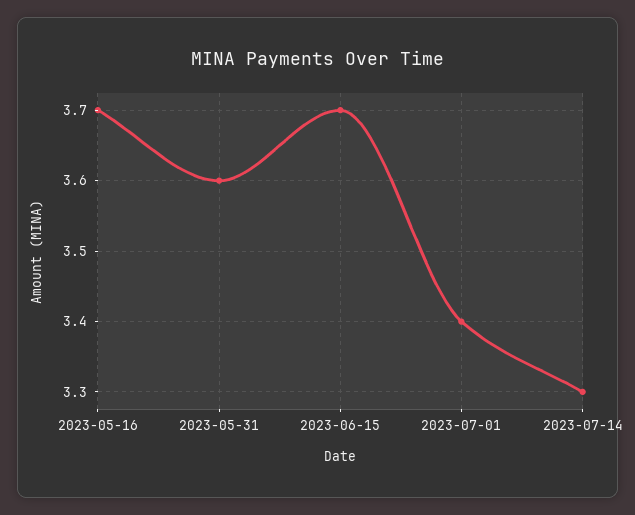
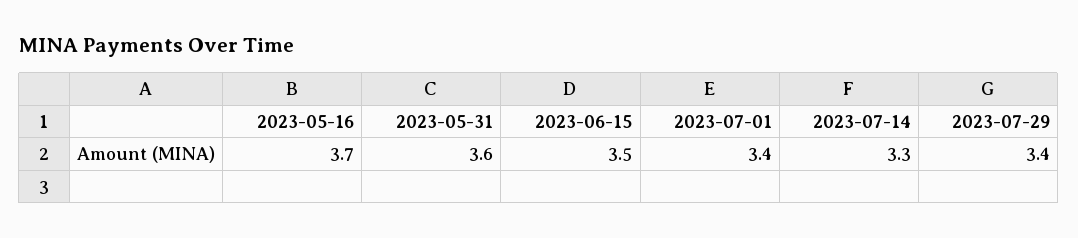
2023-06-15: 3.7 -> 3.5
2023-07-29: none -> 3.4

